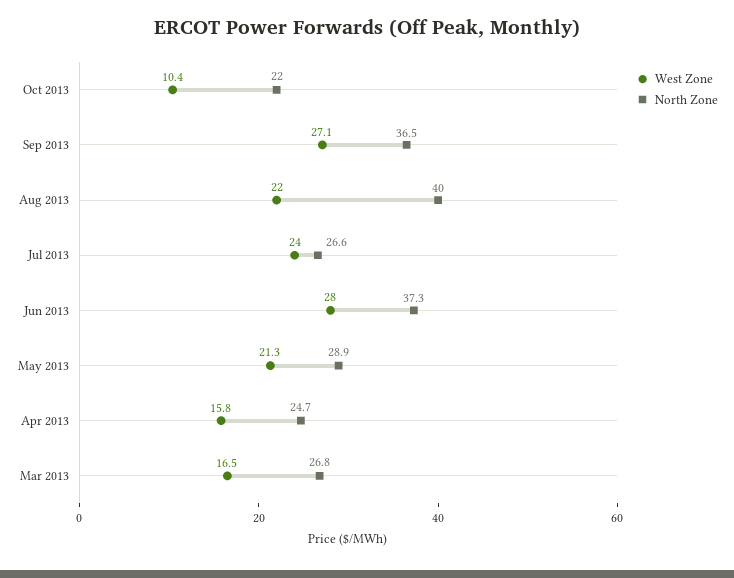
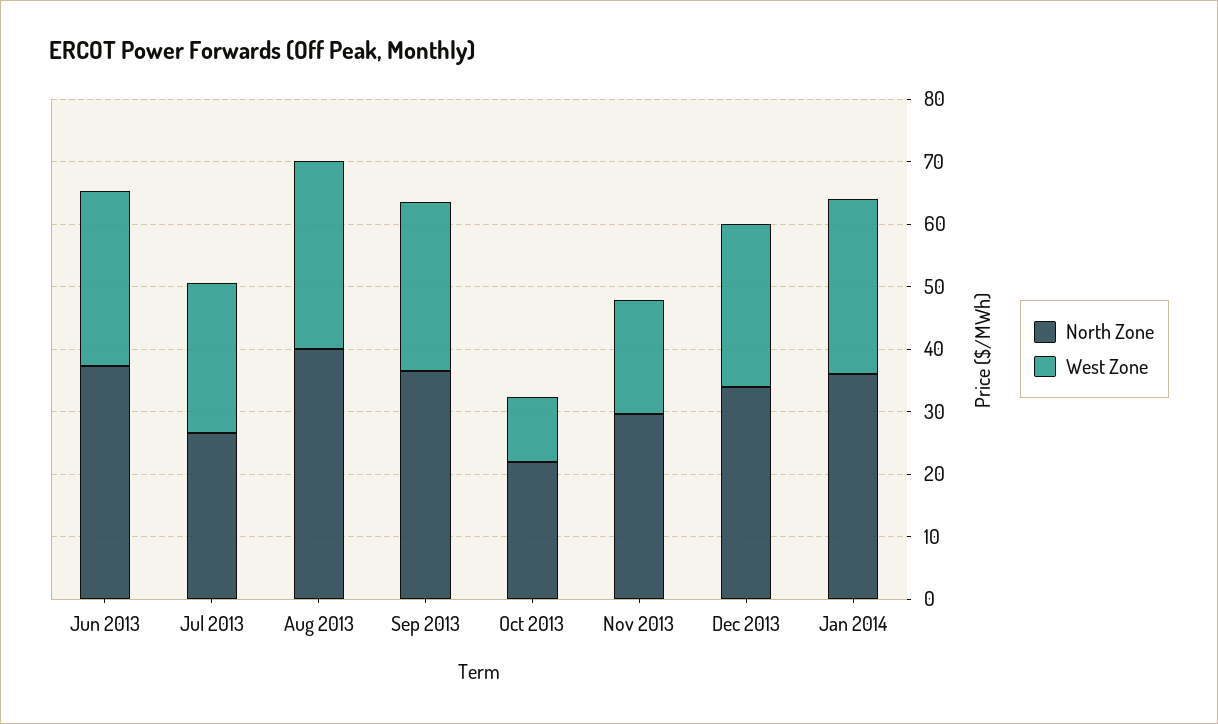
West Zone, Aug 2013: 22 -> 30
West Zone, May 2013: 21.3 -> none
North Zone, May 2013: 28.9 -> none
West Zone, Apr 2013: 15.8 -> none
North Zone, Apr 2013: 24.7 -> none
West Zone, Mar 2013: 16.5 -> none
North Zone, Mar 2013: 26.8 -> none
North Zone, Nov 2013: none -> 30
West Zone, Nov 2013: none -> 18
North Zone, Dec 2013: none -> 34
West Zone, Dec 2013: none -> 26
North Zone, Jan 2014: none -> 36
West Zone, Jan 2014: none -> 28

